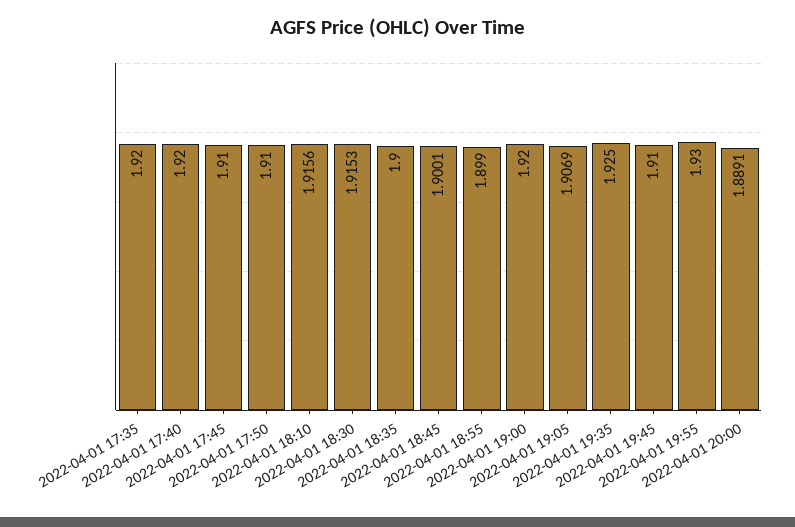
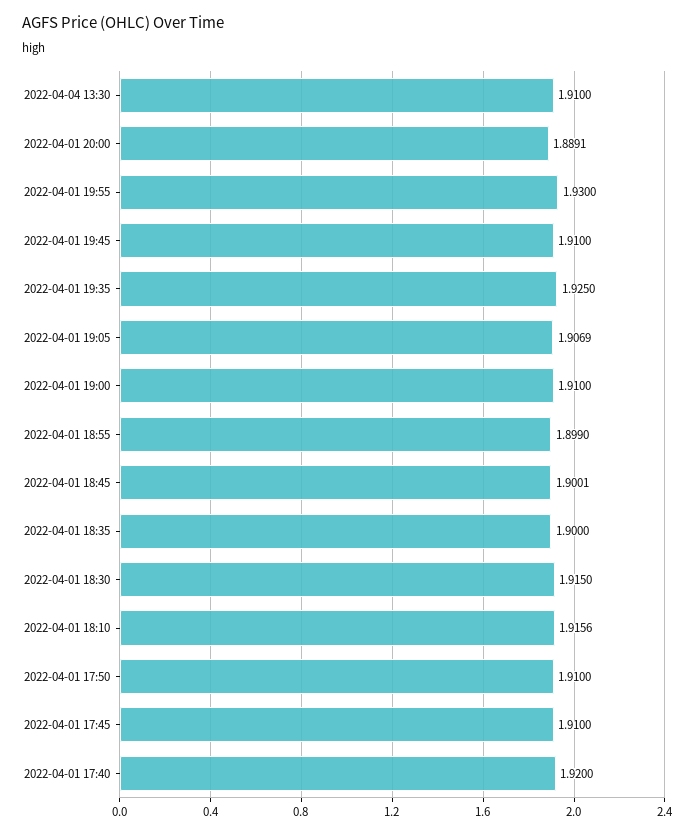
2022-04-01 17:35: 1.92 -> none
2022-04-01 18:30: 1.9153 -> 1.915
2022-04-01 19:00: 1.92 -> 1.91
2022-04-04 13:30: none -> 1.91

